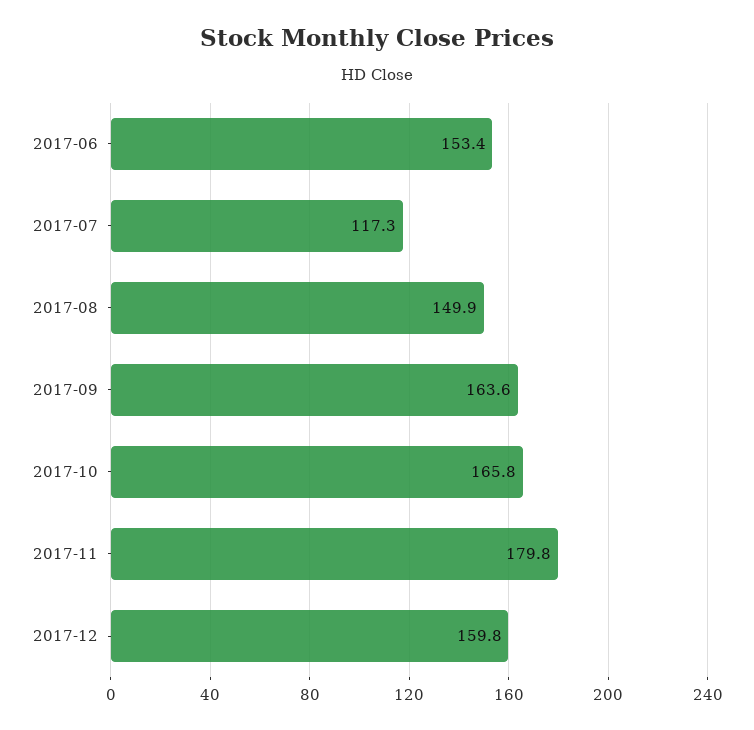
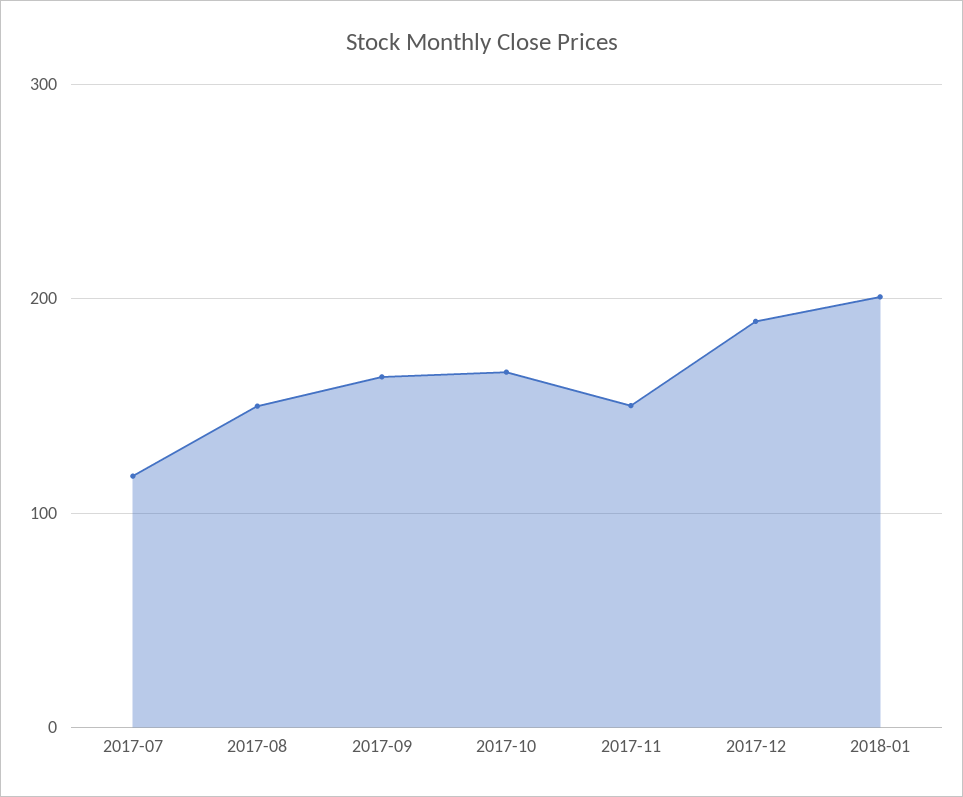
2017-06: 153.4 -> none
2017-11: 179.8 -> 150
2017-12: 159.8 -> 190
2018-01: none -> 200

